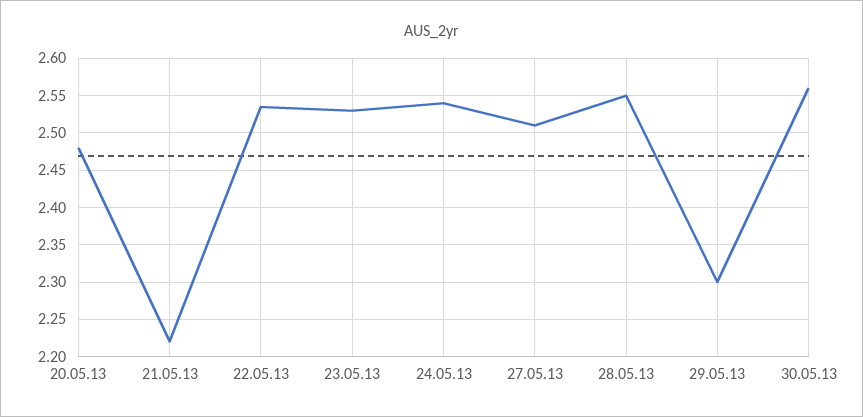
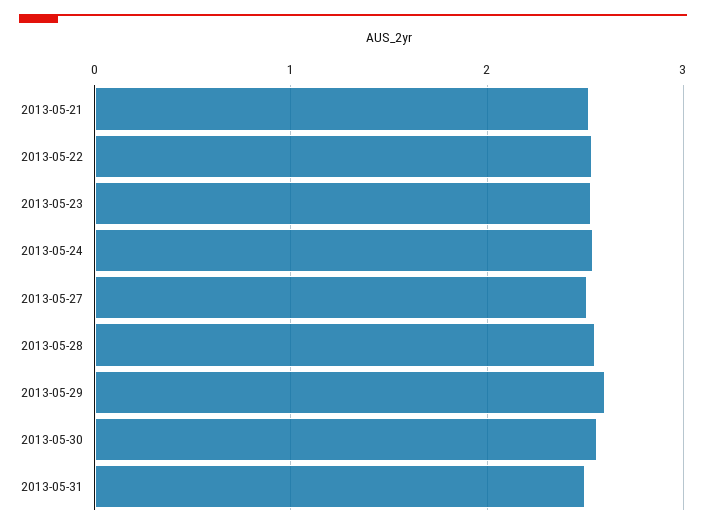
20.05.13: 2.48 -> none
21.05.13: 2.22 -> 2.5
29.05.13: 2.3 -> 2.6
2013-05-31: none -> 2.5

